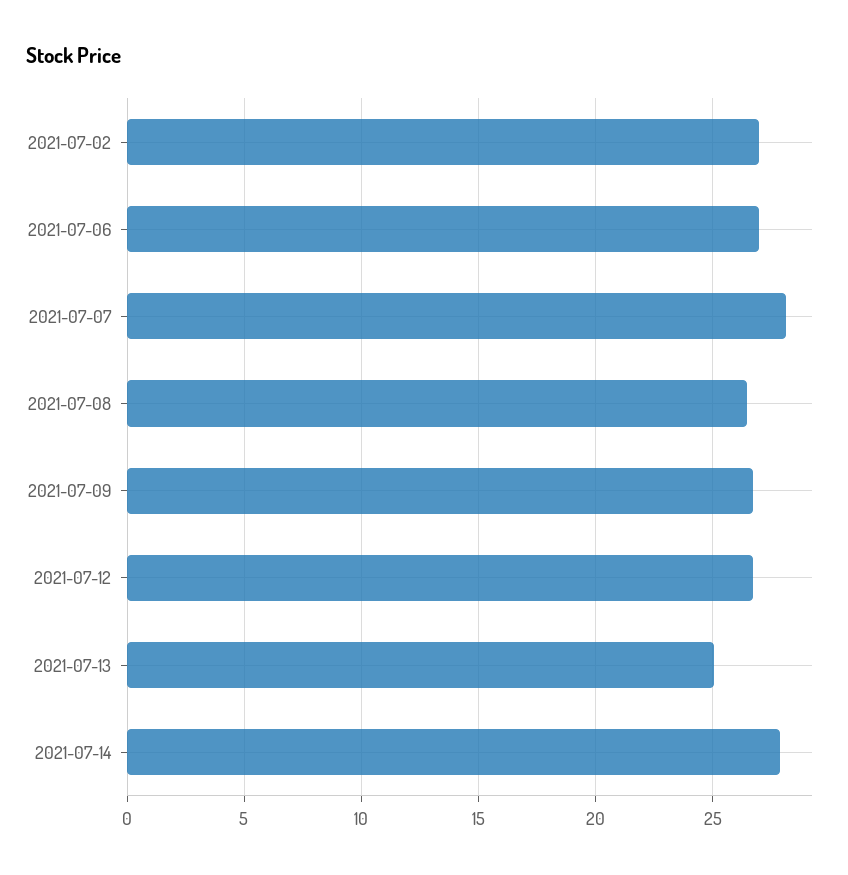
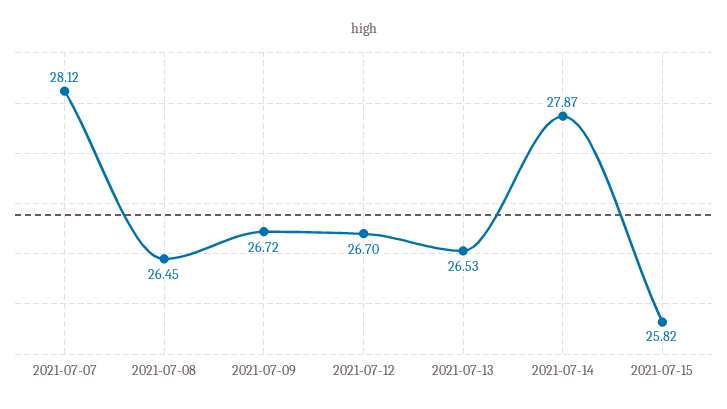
2021-07-02: 27 -> none
2021-07-06: 27 -> none
2021-07-13: 25 -> 26.53
2021-07-15: none -> 25.82

